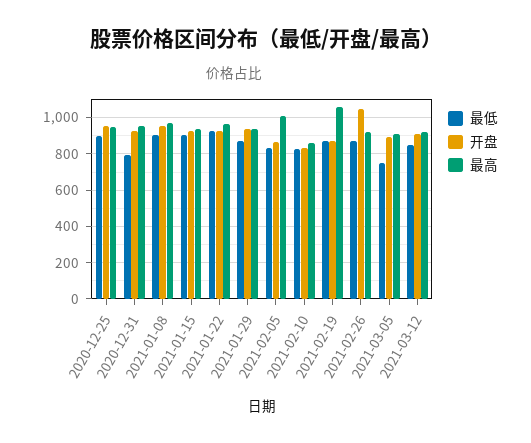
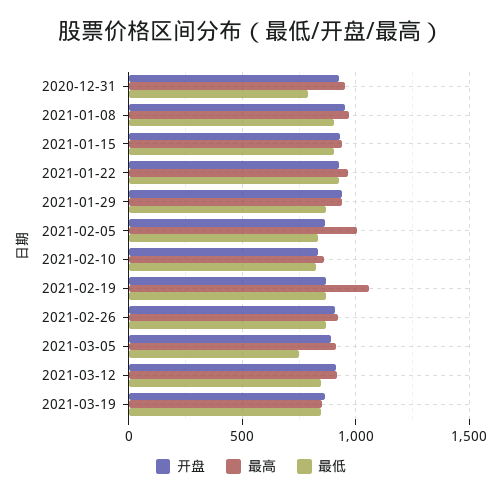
最低, 2020-12-25: 900 -> none
开盘, 2020-12-25: 950 -> none
最高, 2020-12-25: 950 -> none
开盘, 2021-02-26: 1050 -> 900
开盘, 2021-03-19: none -> 850
最高, 2021-03-19: none -> 850
最低, 2021-03-19: none -> 850

